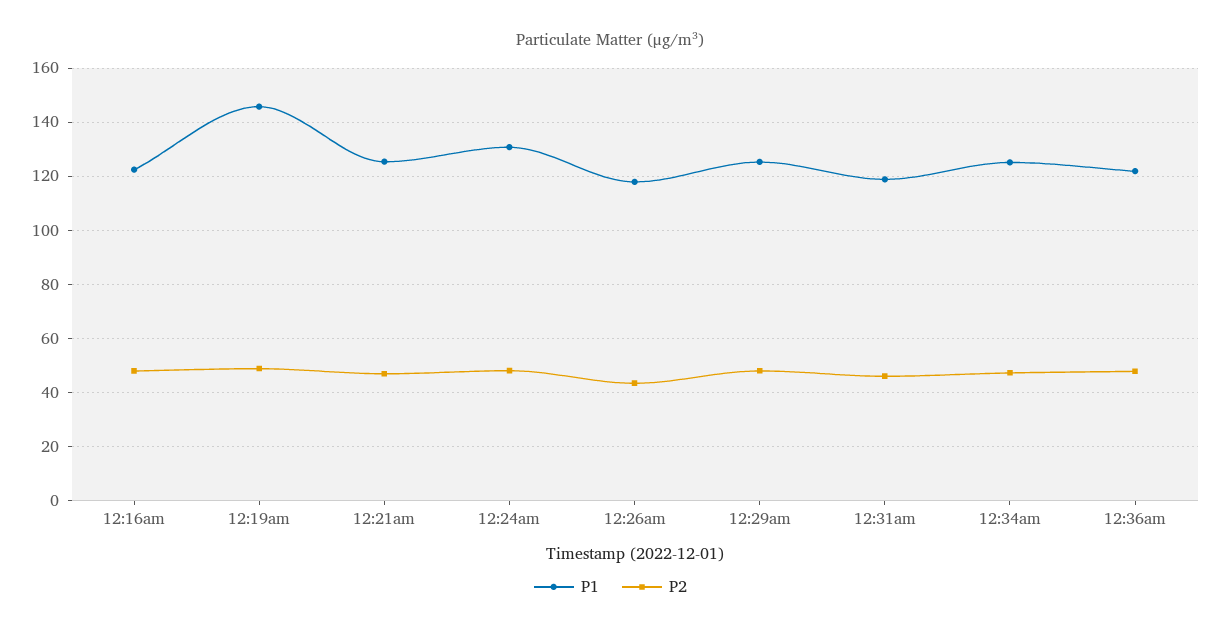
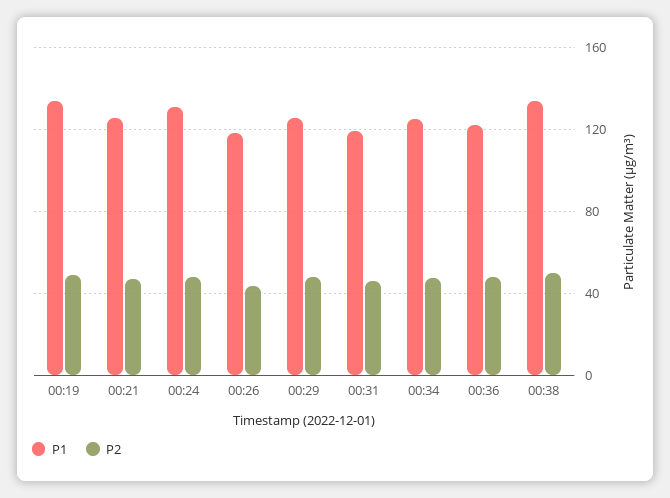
P1, 12:16am: 122.5 -> none
P2, 12:16am: 47.5 -> none
P1, 12:19am: 145 -> 135
P1, 00:38: none -> 135
P2, 00:38: none -> 50

